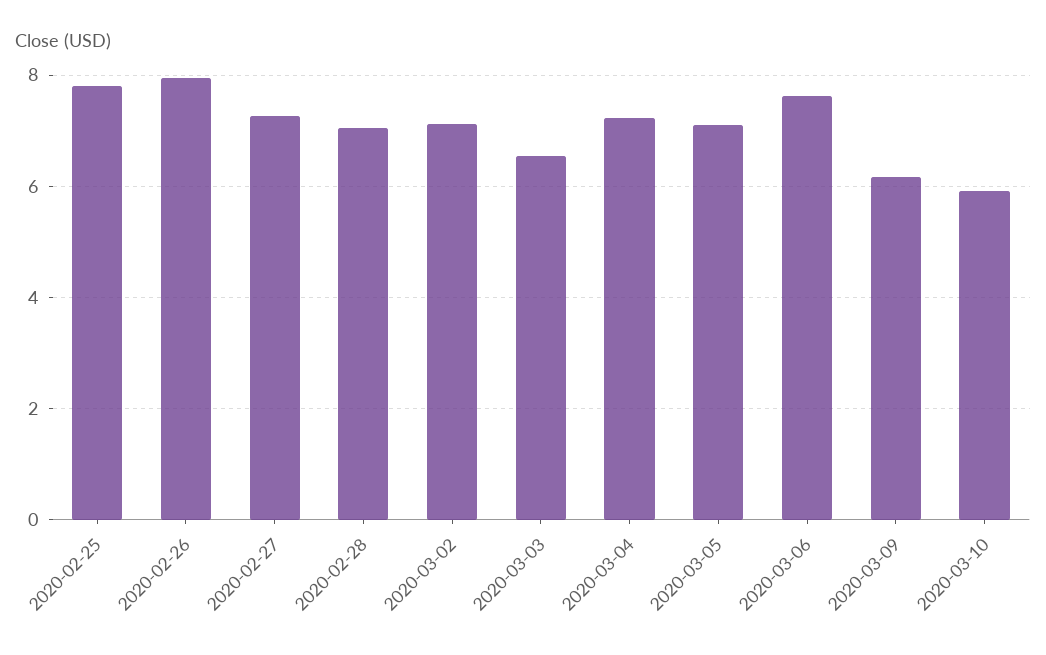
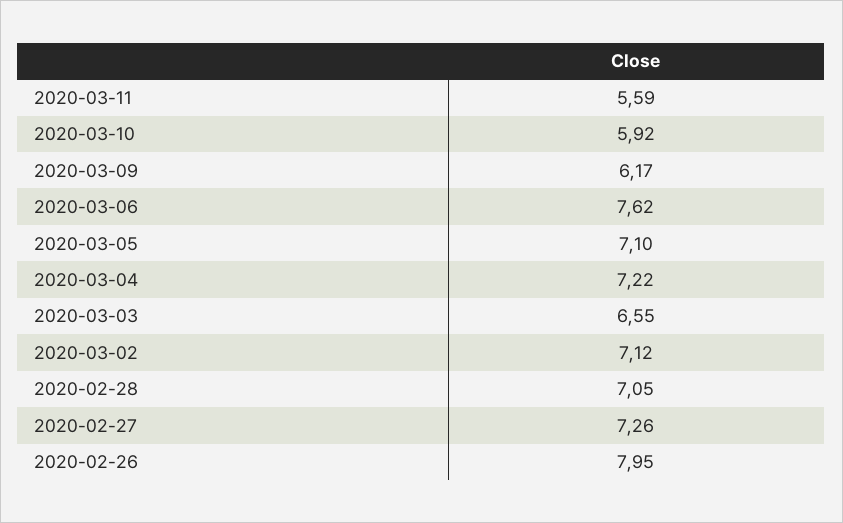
2020-02-25: 7.8 -> none
2020-03-11: none -> 5.59

